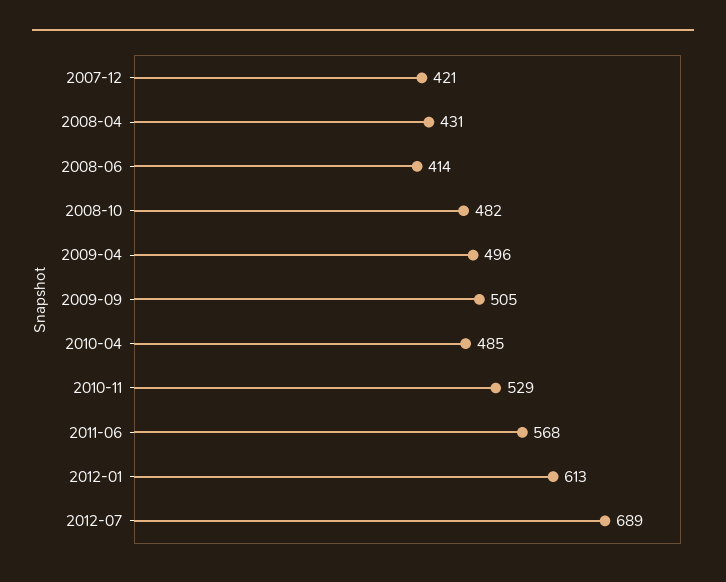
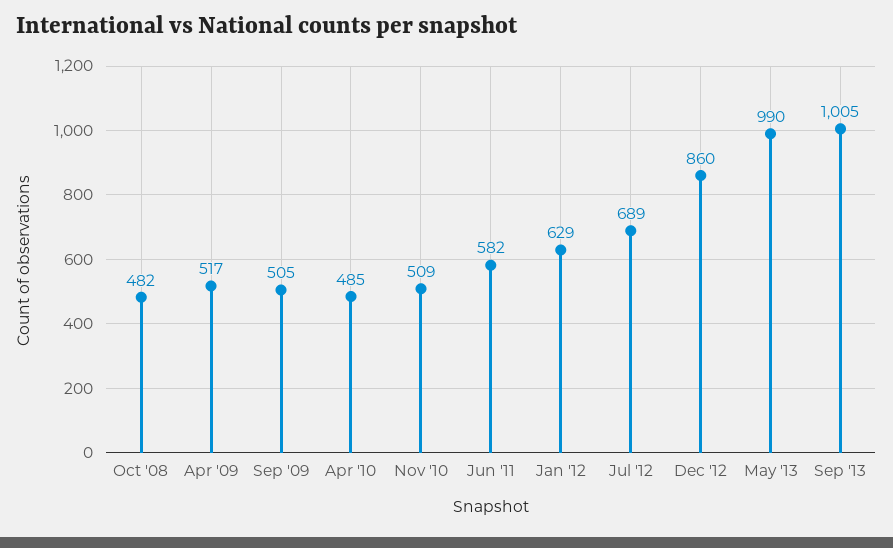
2007-12: 421 -> none
2008-04: 431 -> none
2008-06: 414 -> none
2009-04: 496 -> 517
2010-11: 529 -> 509
2011-06: 568 -> 582
2012-01: 613 -> 629
Dec '12: none -> 860
May '13: none -> 990
Sep '13: none -> 1005

